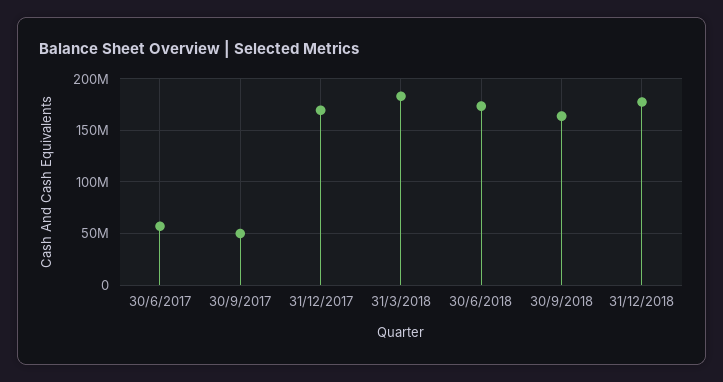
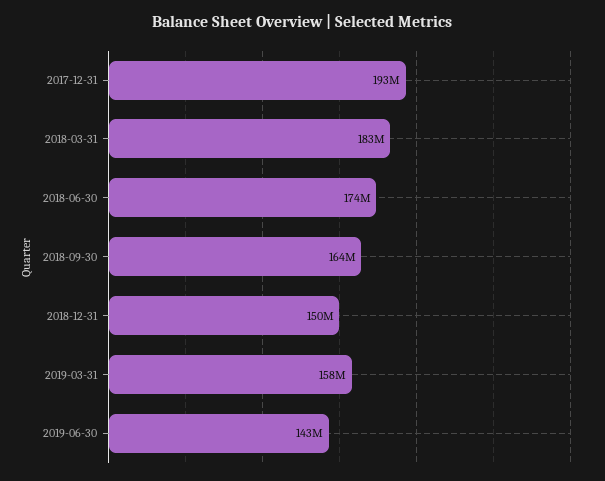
30/6/2017: 60000000 -> none
30/9/2017: 50000000 -> none
31/12/2017: 170000000 -> 193000000
31/12/2018: 180000000 -> 150000000
2019-03-31: none -> 158000000
2019-06-30: none -> 143000000

